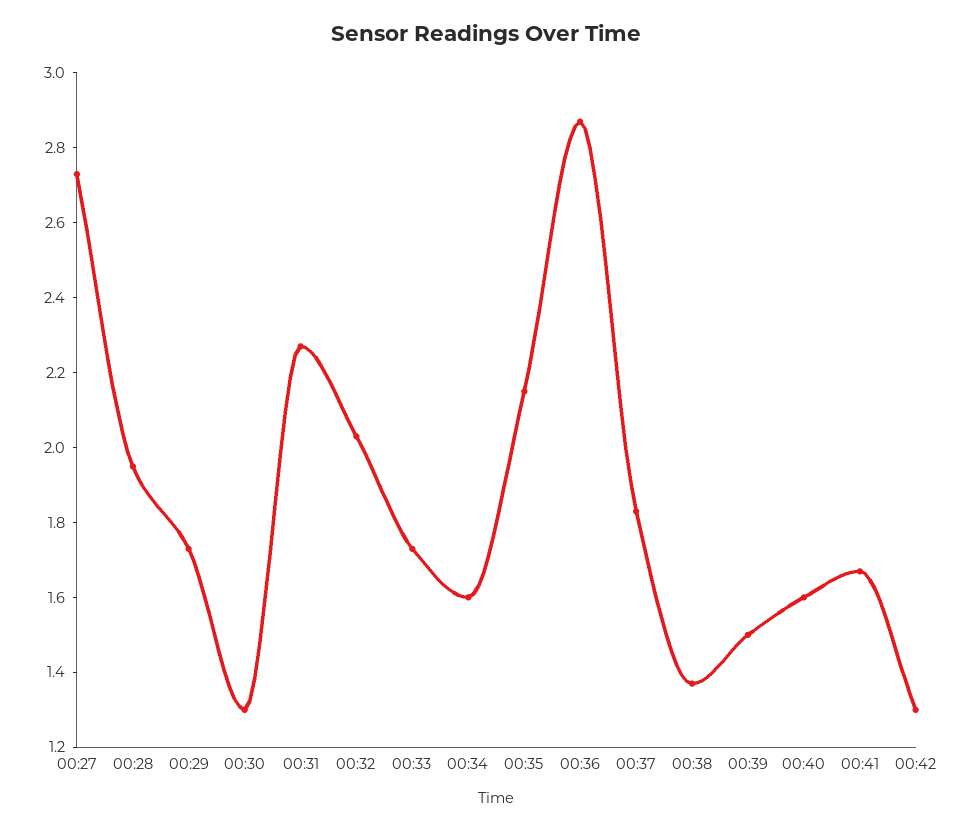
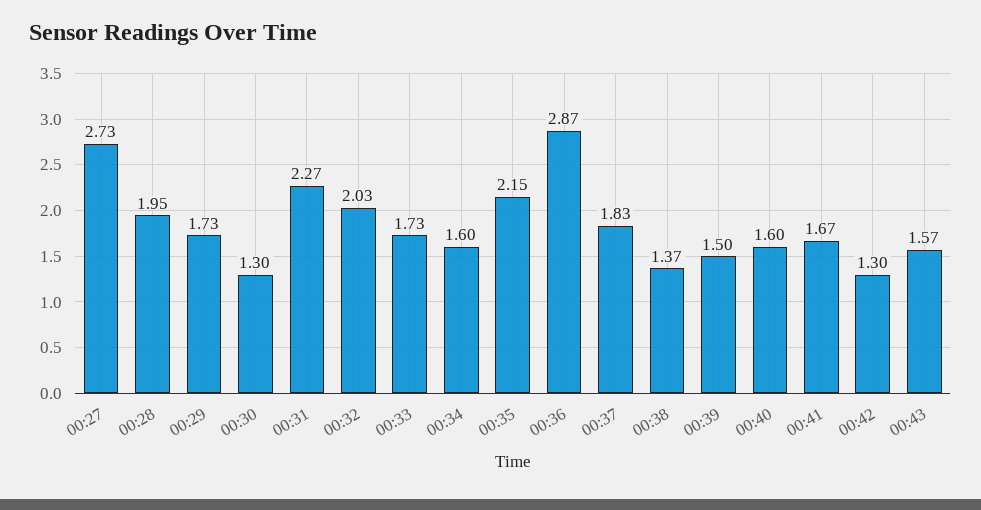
00:43: none -> 1.57

